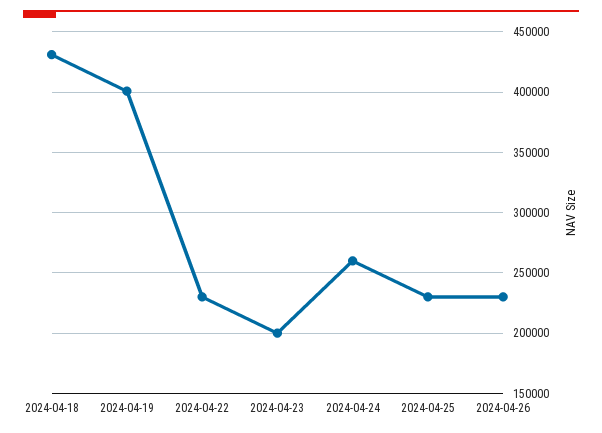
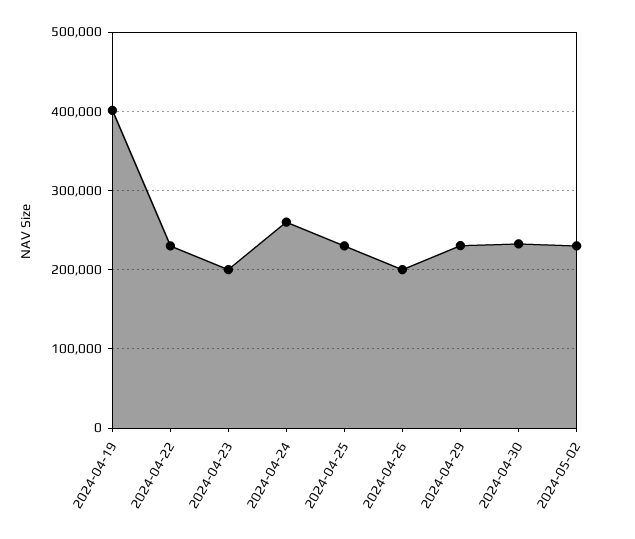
2024-04-18: 430000 -> none
2024-04-26: 230000 -> 200000
2024-04-29: none -> 230000
2024-04-30: none -> 230000
2024-05-02: none -> 230000

